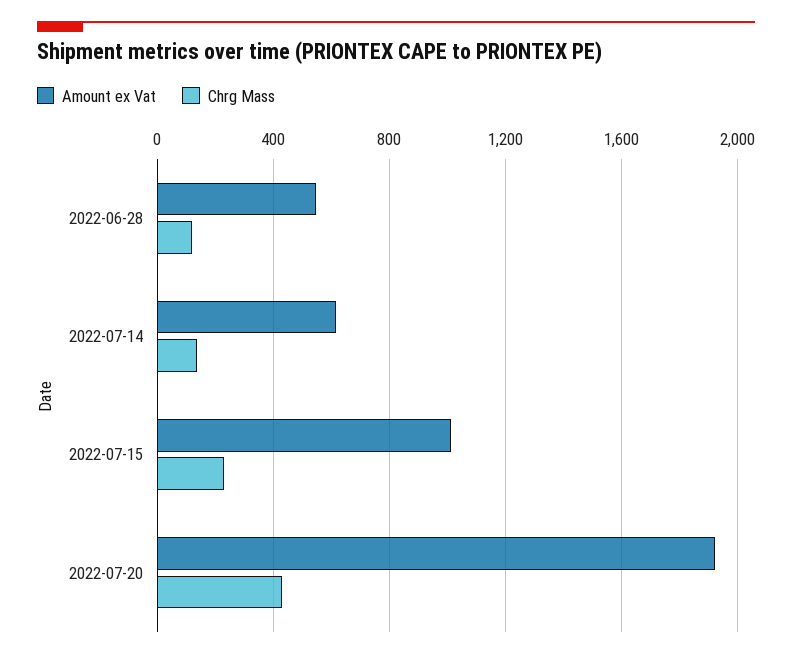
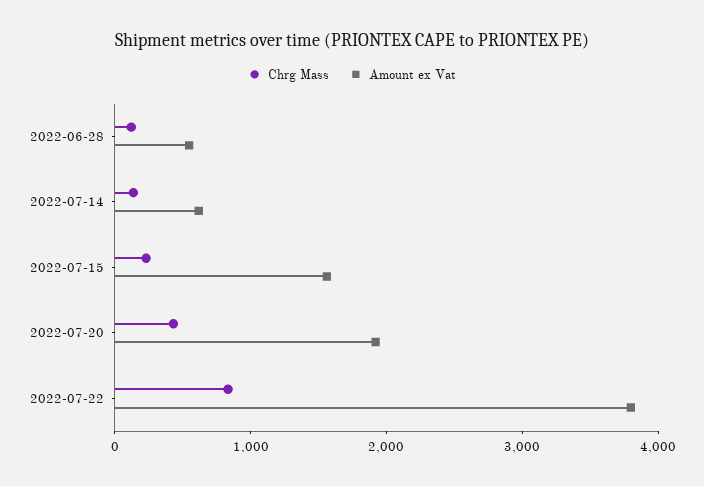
Amount ex Vat, 2022-07-15: 1000 -> 1600
Chrg Mass, 2022-07-22: none -> 800
Amount ex Vat, 2022-07-22: none -> 3800

